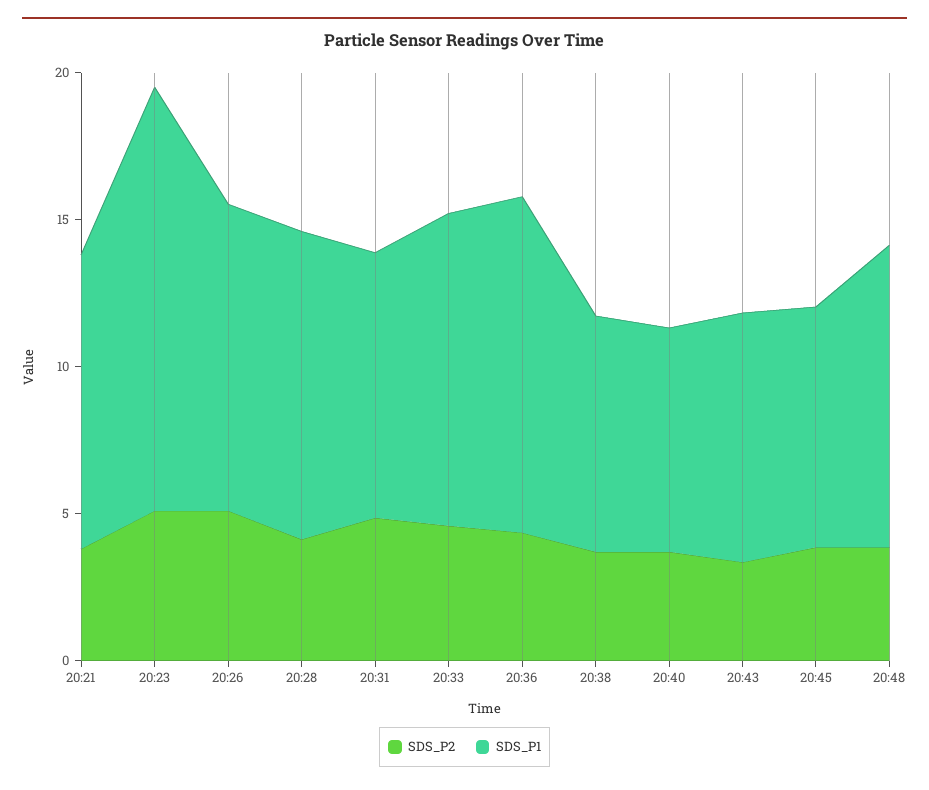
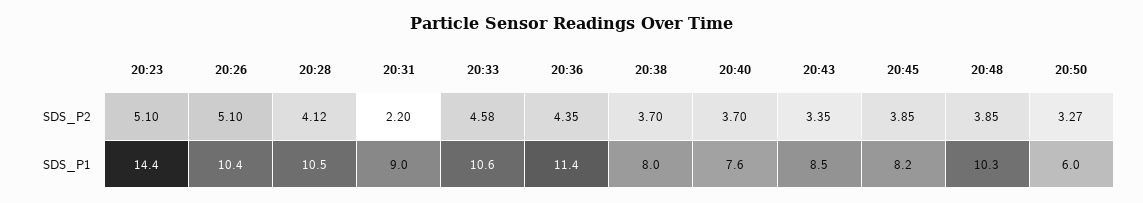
SDS_P2, 20:21: 4 -> none
SDS_P1, 20:21: 10 -> none
SDS_P2, 20:31: 5 -> 2.2
SDS_P2, 20:50: none -> 3.27
SDS_P1, 20:50: none -> 6

